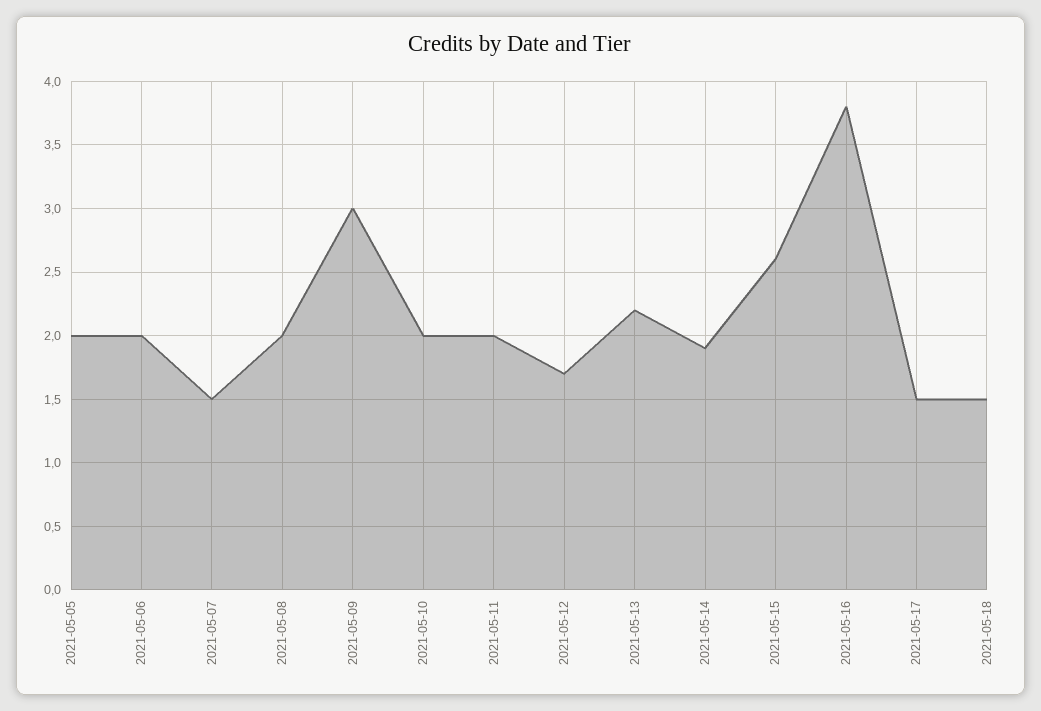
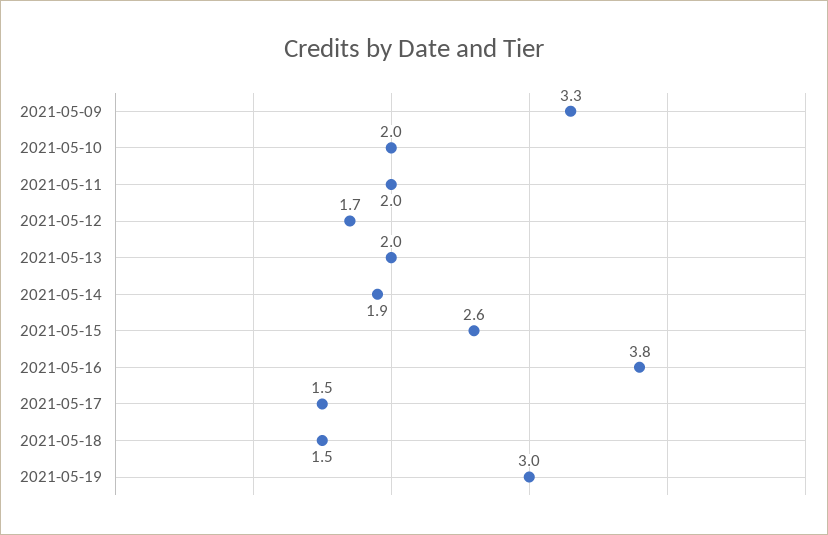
2021-05-05: 2 -> none
2021-05-06: 2 -> none
2021-05-07: 1.5 -> none
2021-05-08: 2 -> none
2021-05-09: 3 -> 3.3
2021-05-13: 2.2 -> 2
2021-05-19: none -> 3

